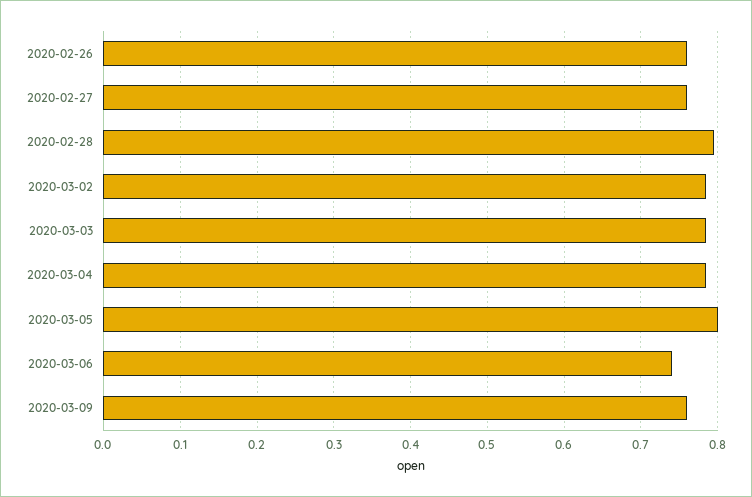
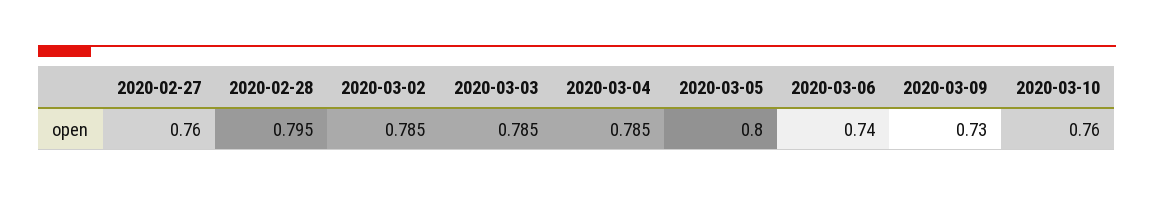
2020-02-26: 0.76 -> none
2020-03-09: 0.76 -> 0.73
2020-03-10: none -> 0.76

